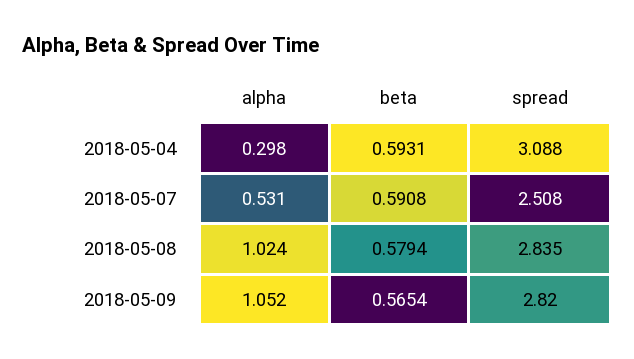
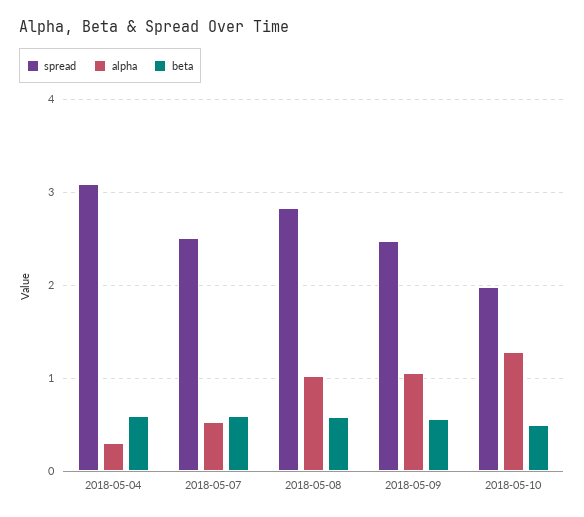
spread, 2018-05-09: 2.82 -> 2.5
spread, 2018-05-10: none -> 2
alpha, 2018-05-10: none -> 1.3
beta, 2018-05-10: none -> 0.5

